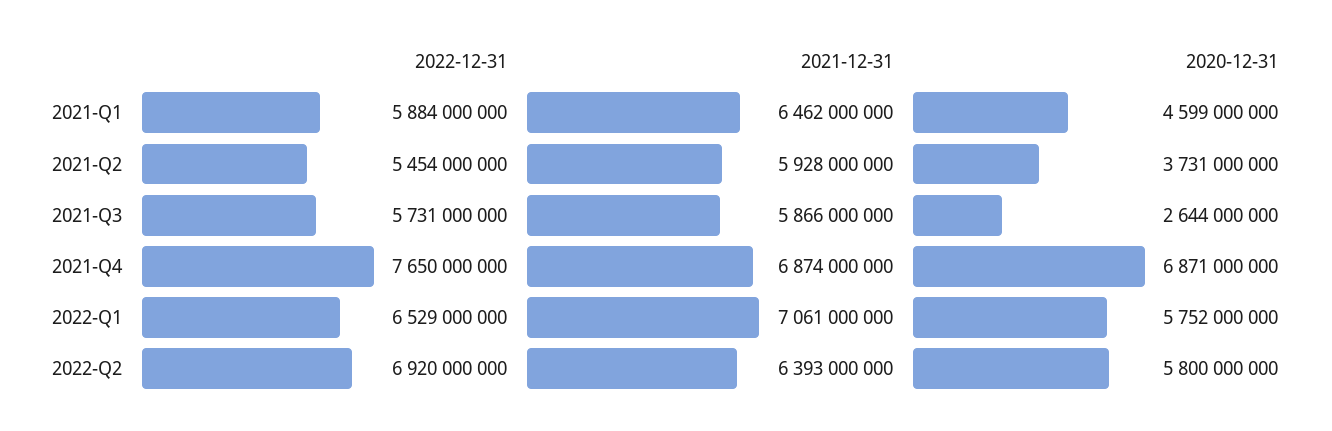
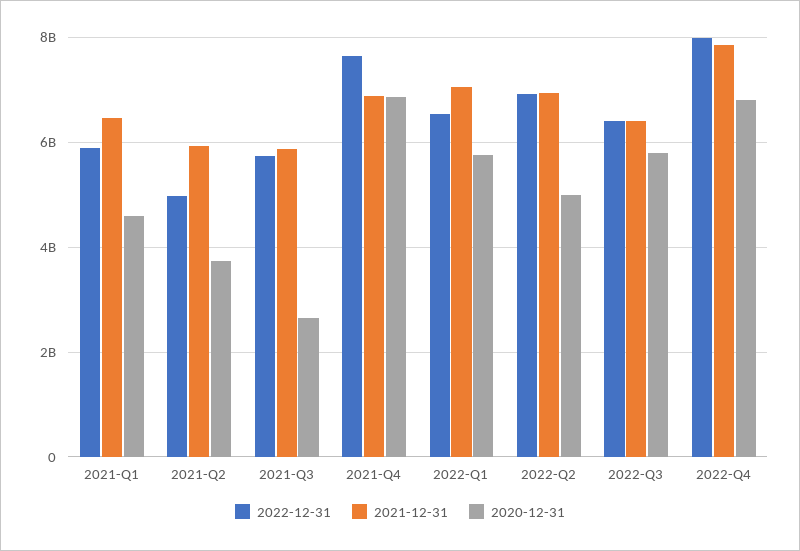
2022-12-31, 2021-Q2: 5454000000 -> 5000000000
2021-12-31, 2022-Q2: 6393000000 -> 7000000000
2020-12-31, 2022-Q2: 5800000000 -> 5000000000
2022-12-31, 2022-Q3: none -> 6400000000
2021-12-31, 2022-Q3: none -> 6400000000
2020-12-31, 2022-Q3: none -> 5800000000
2022-12-31, 2022-Q4: none -> 8000000000
2021-12-31, 2022-Q4: none -> 7800000000
2020-12-31, 2022-Q4: none -> 6800000000

